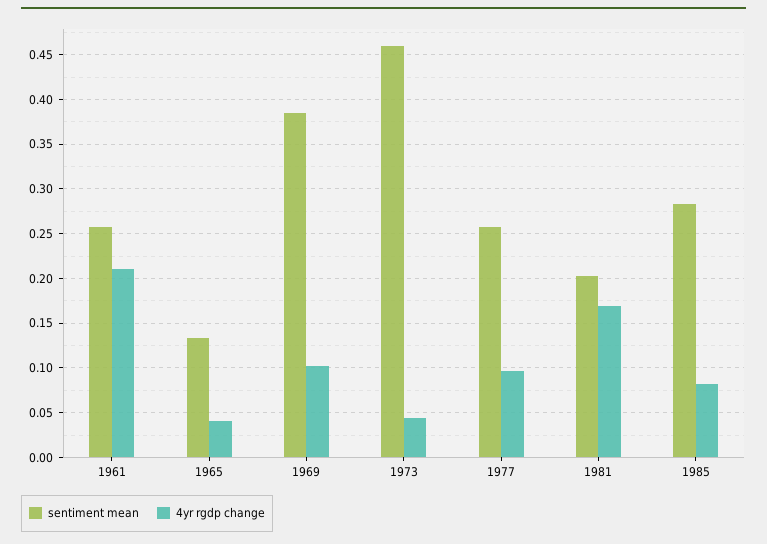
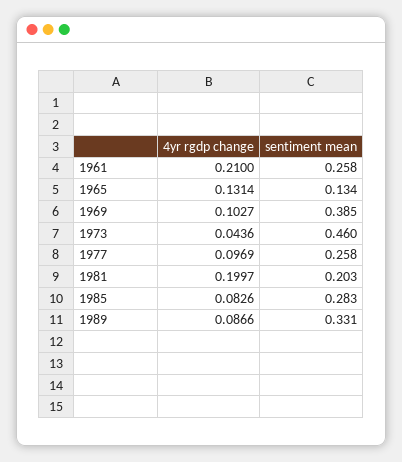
4yr rgdp change, 1965: 0.04 -> 0.1314
4yr rgdp change, 1981: 0.17 -> 0.1997
4yr rgdp change, 1989: none -> 0.0866
sentiment mean, 1989: none -> 0.331

